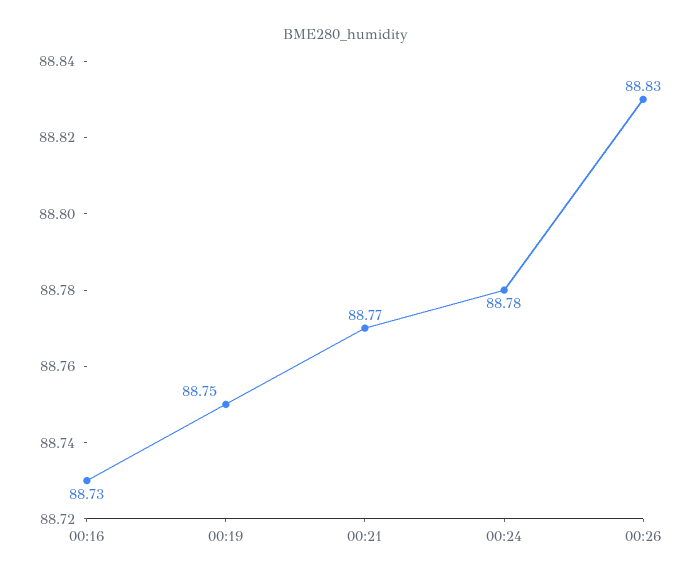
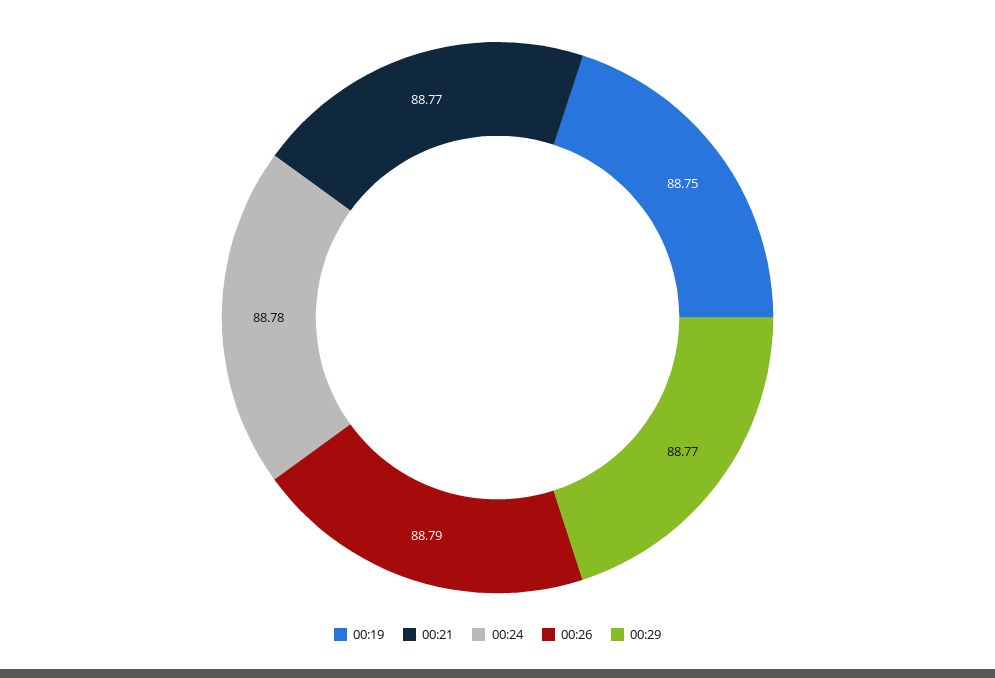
00:16: 88.73 -> none
00:26: 88.83 -> 88.79
00:29: none -> 88.77

